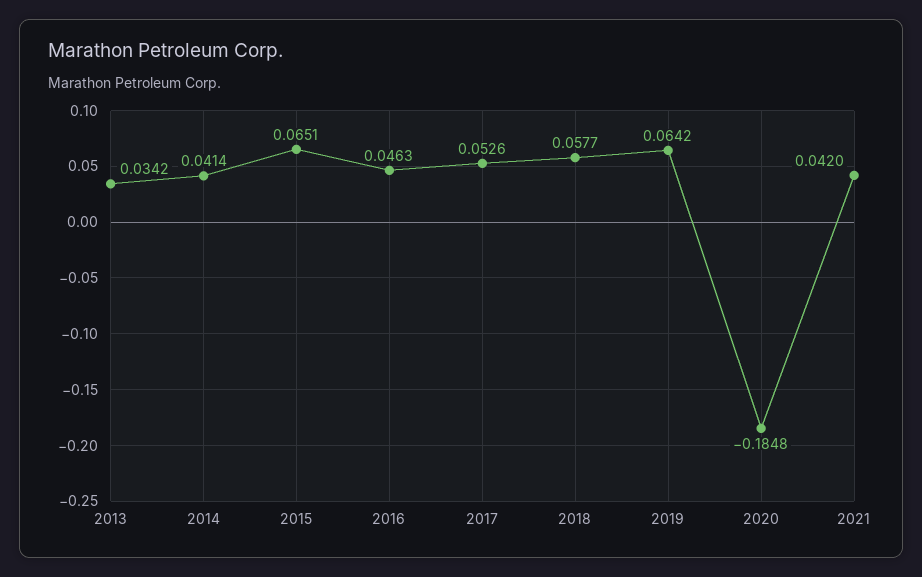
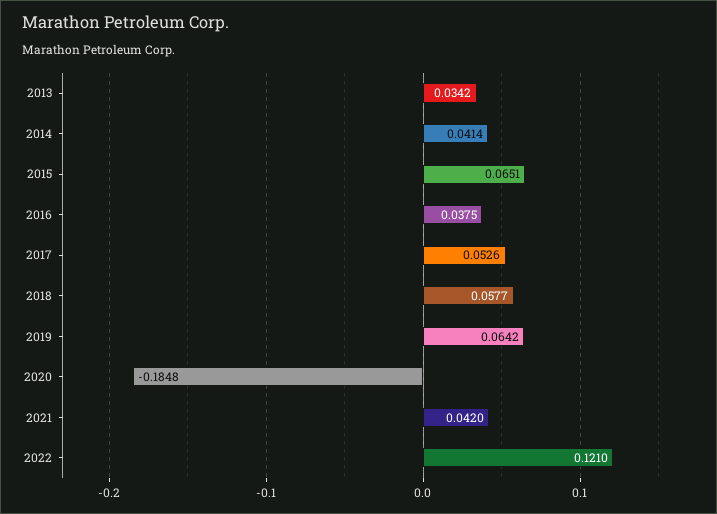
2016: 0.0463 -> 0.0375
2022: none -> 0.121

